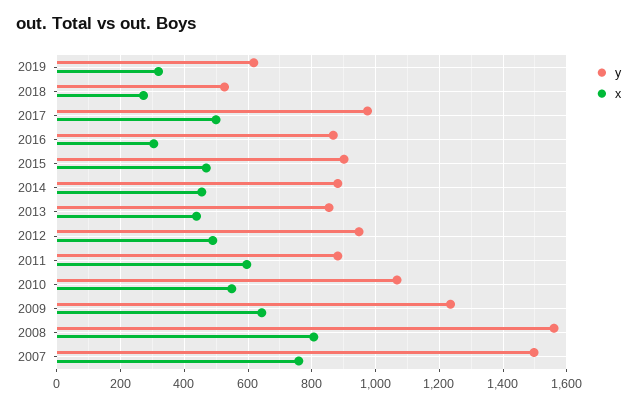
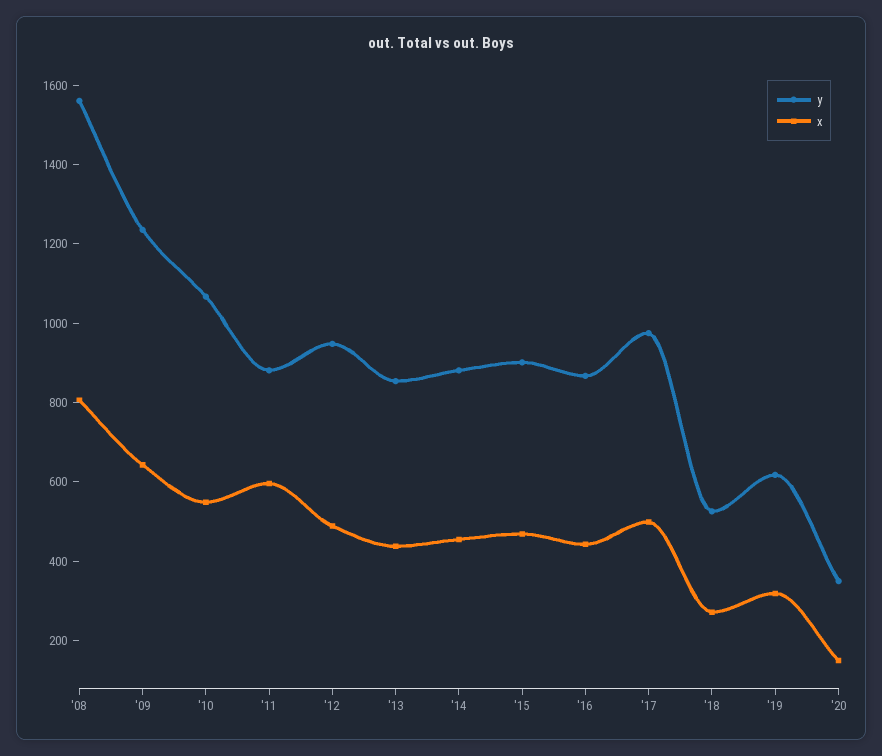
x, 2016: 300 -> 450
y, 2007: 1500 -> none
x, 2007: 760 -> none
y, '20: none -> 350
x, '20: none -> 150

